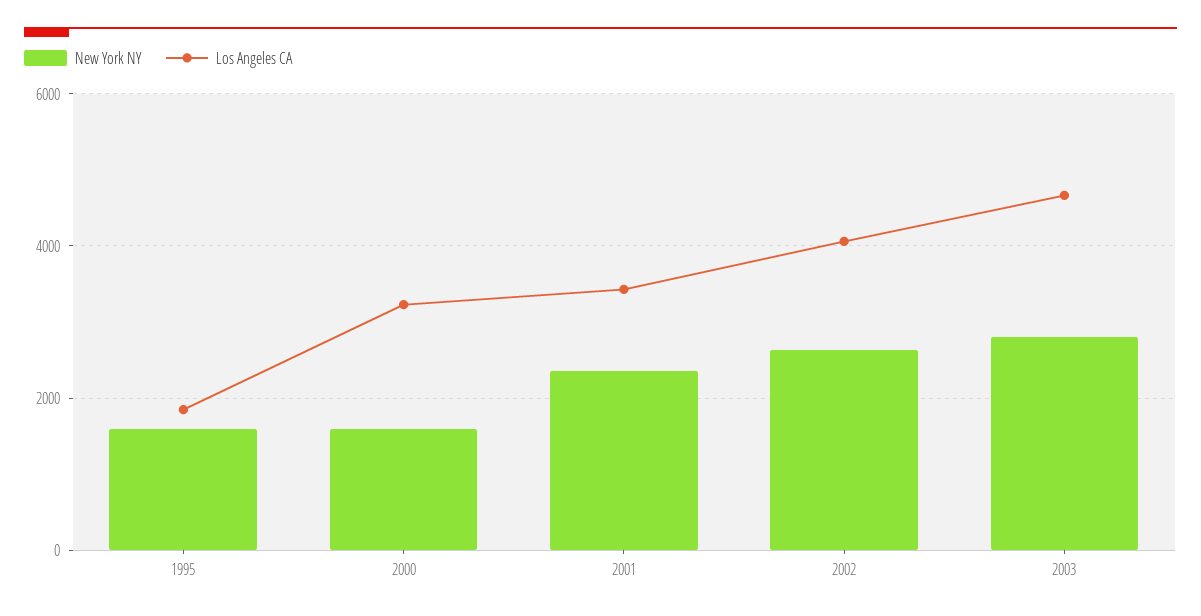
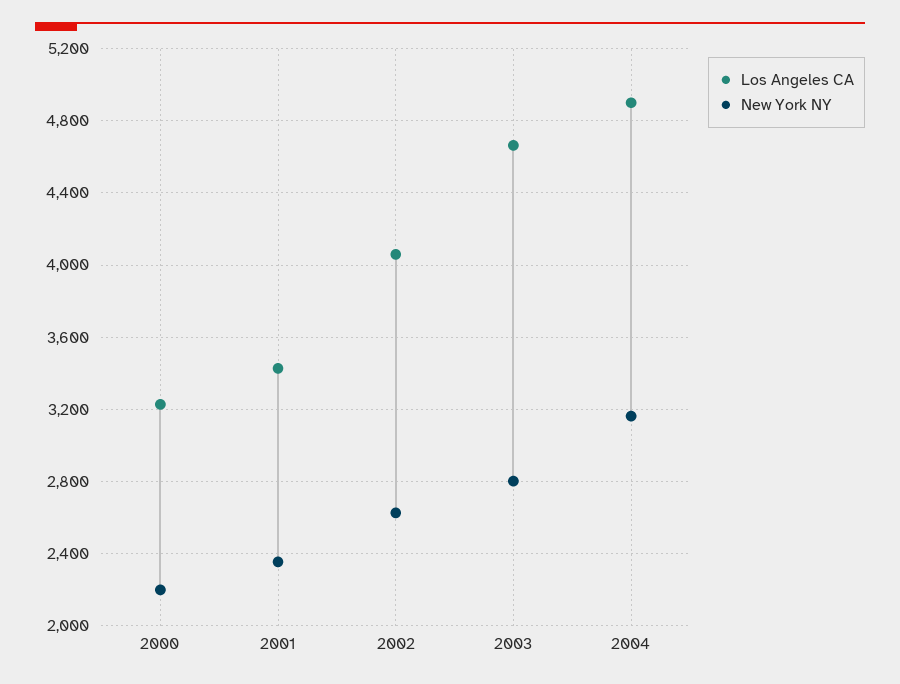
New York NY, 1995: 1600 -> none
Los Angeles CA, 1995: 1800 -> none
New York NY, 2000: 1600 -> 2200
Los Angeles CA, 2004: none -> 4900
New York NY, 2004: none -> 3150

